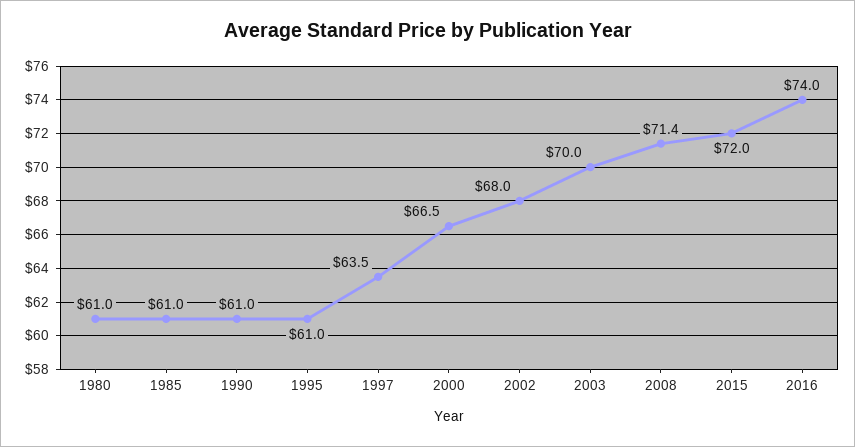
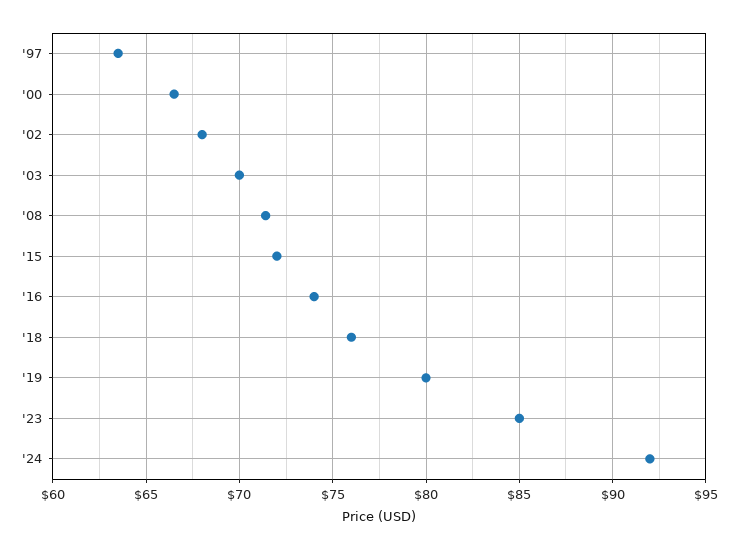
1980: 61 -> none
1985: 61 -> none
1990: 61 -> none
1995: 61 -> none
'18: none -> 76
'19: none -> 80
'23: none -> 85
'24: none -> 92

